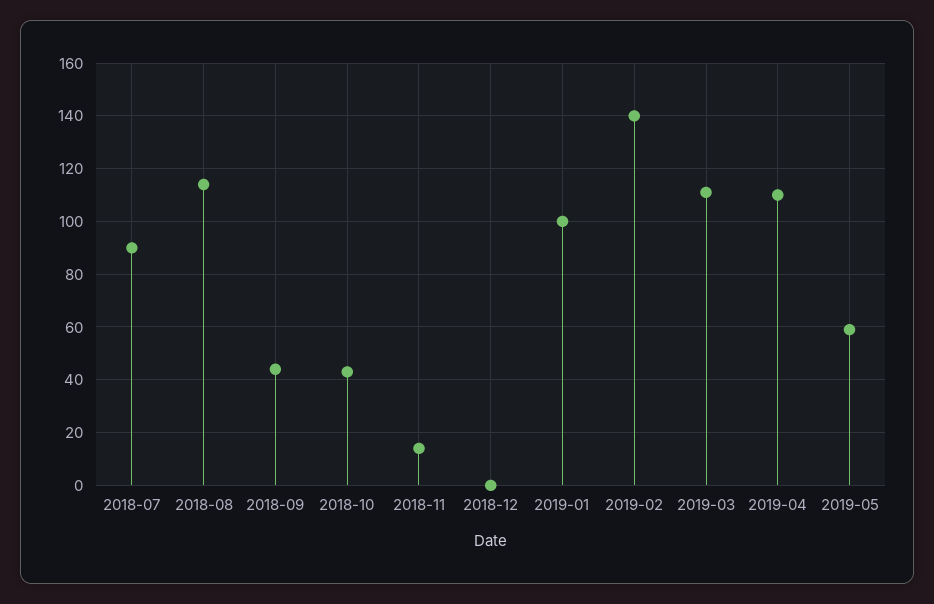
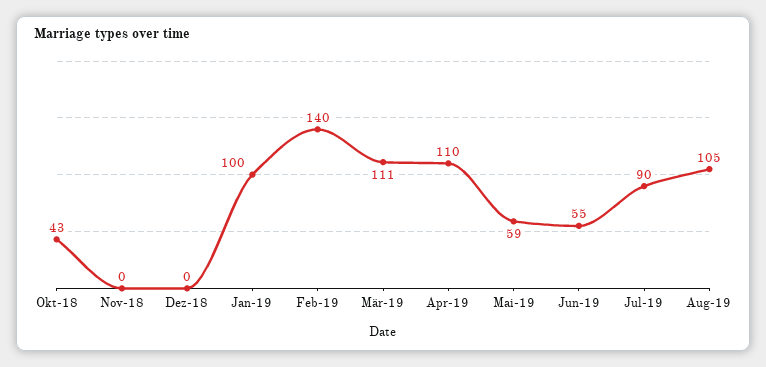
2018-07: 90 -> none
2018-08: 115 -> none
2018-09: 45 -> none
2018-11: 15 -> 0
Jun-19: none -> 55
Jul-19: none -> 90
Aug-19: none -> 105

